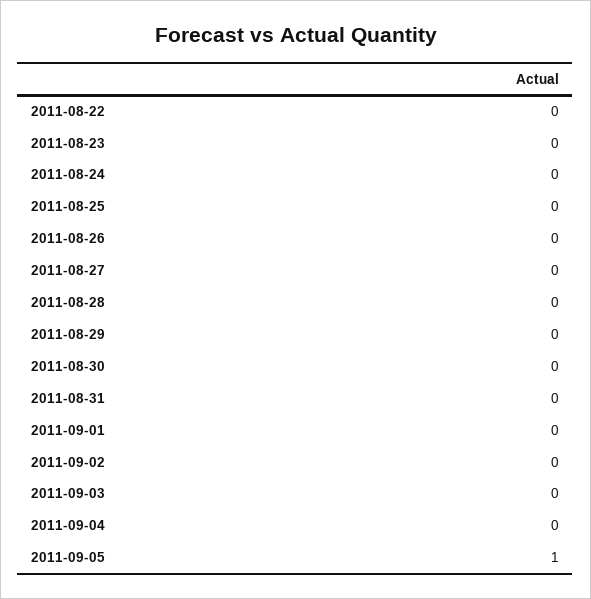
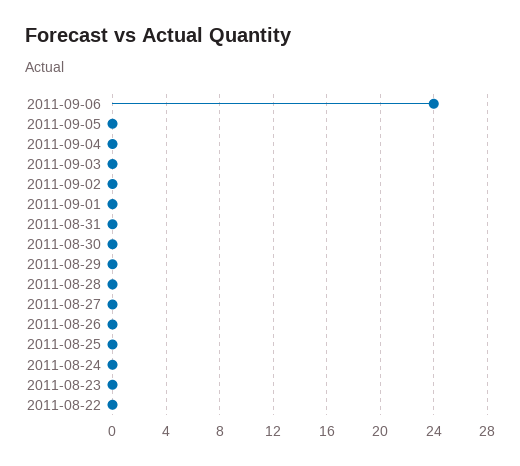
2011-09-05: 1 -> 0
2011-09-06: none -> 24

